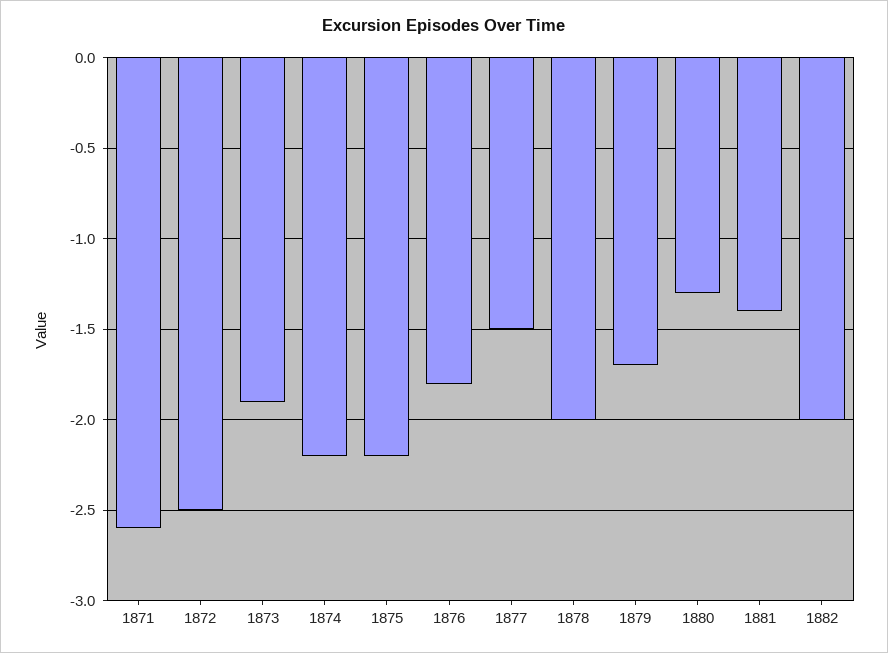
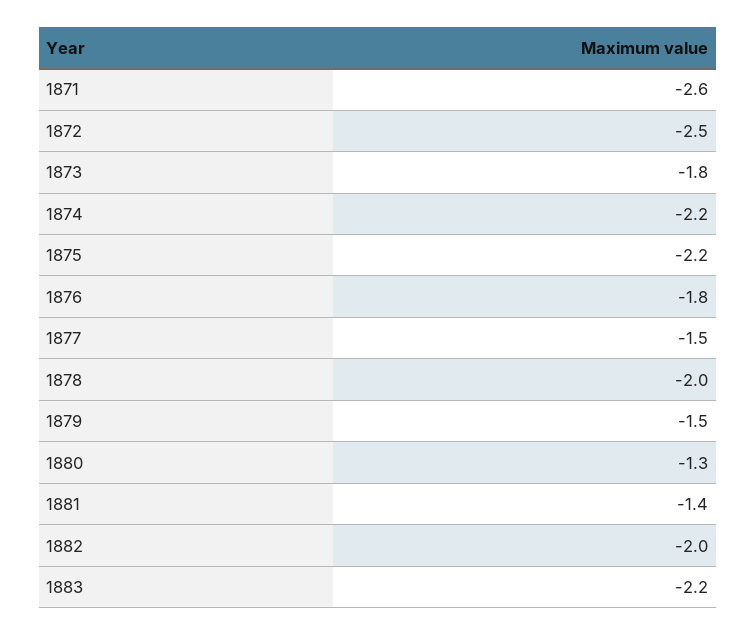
1873: -1.9 -> -1.8
1879: -1.7 -> -1.5
1883: none -> -2.2

